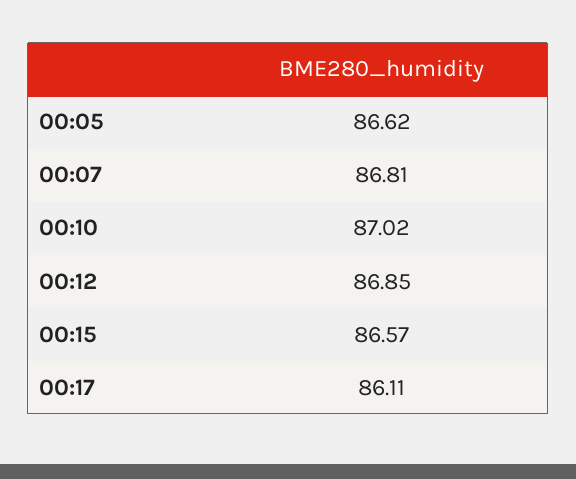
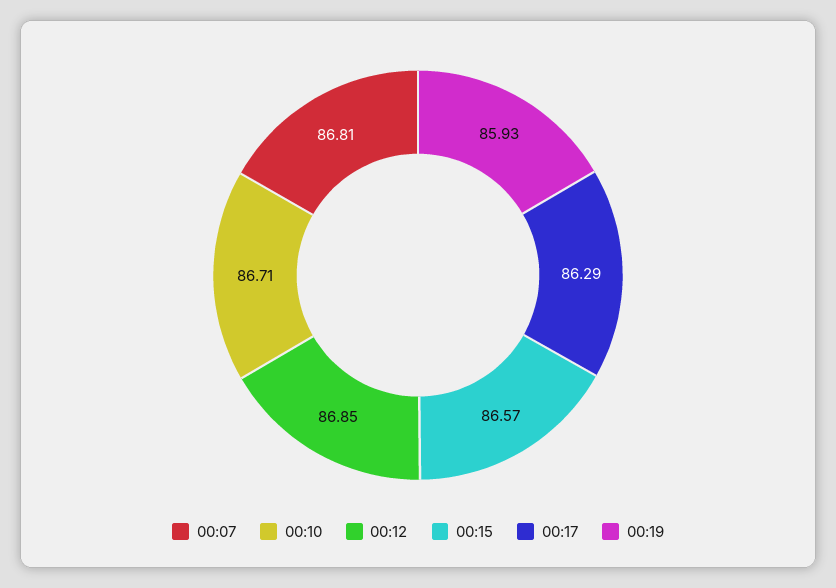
00:05: 86.62 -> none
00:10: 87.02 -> 86.71
00:17: 86.11 -> 86.29
00:19: none -> 85.93

